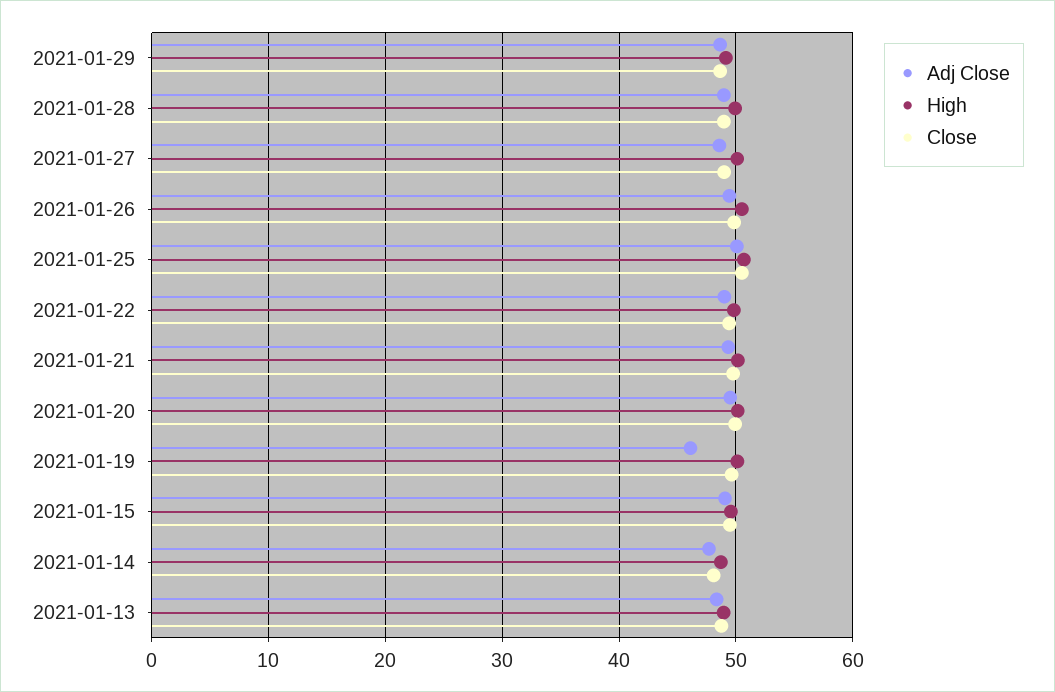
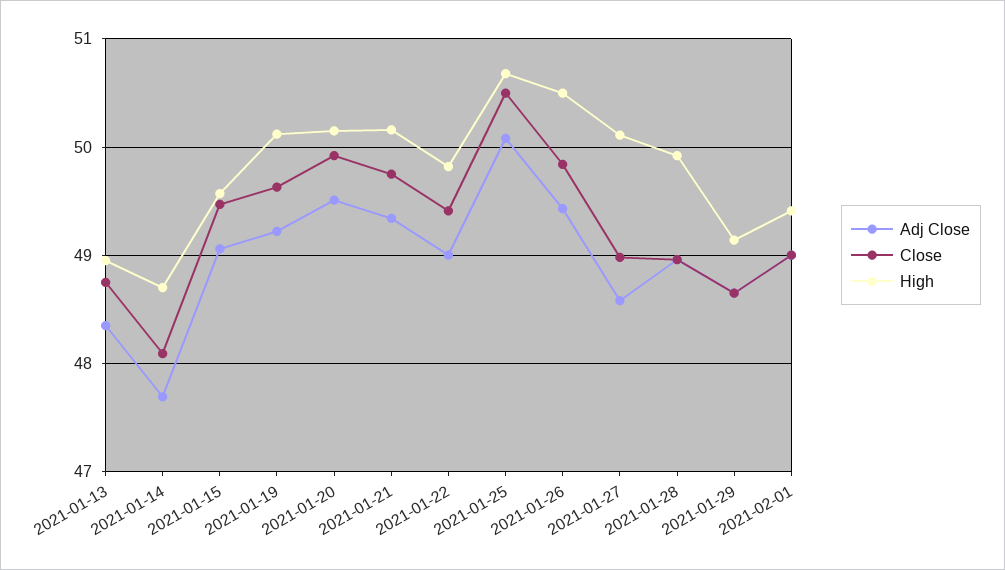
Adj Close, 2021-01-19: 46 -> 49.2
Adj Close, 2021-02-01: none -> 49
Close, 2021-02-01: none -> 49
High, 2021-02-01: none -> 49.4

